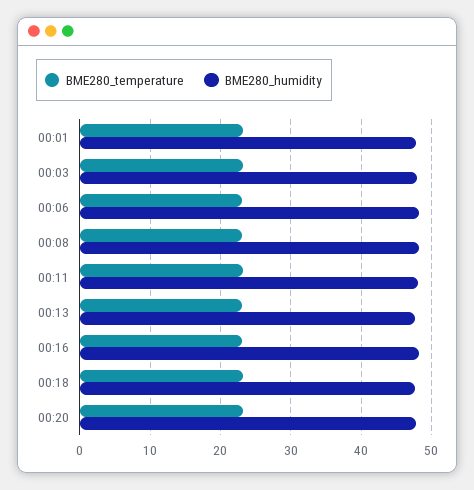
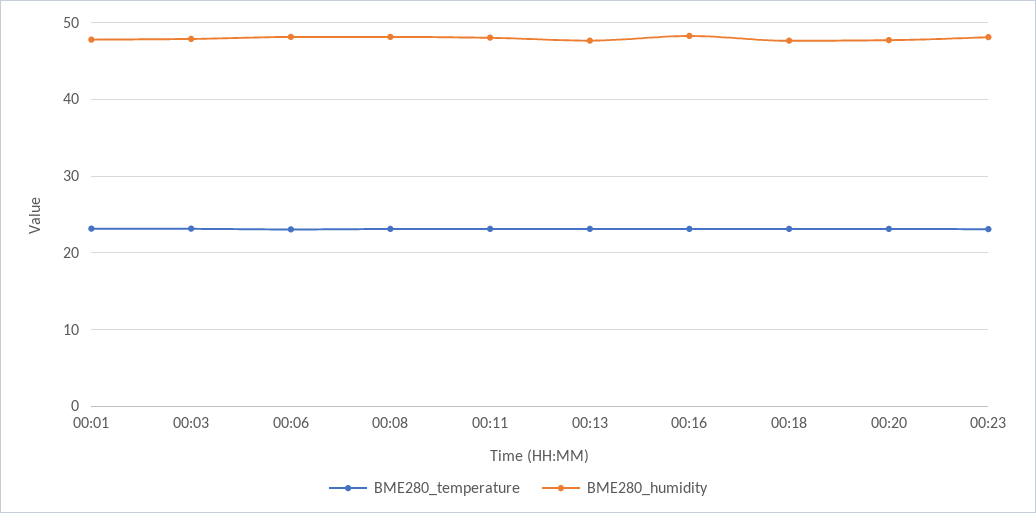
BME280_temperature, 00:23: none -> 23
BME280_humidity, 00:23: none -> 48

